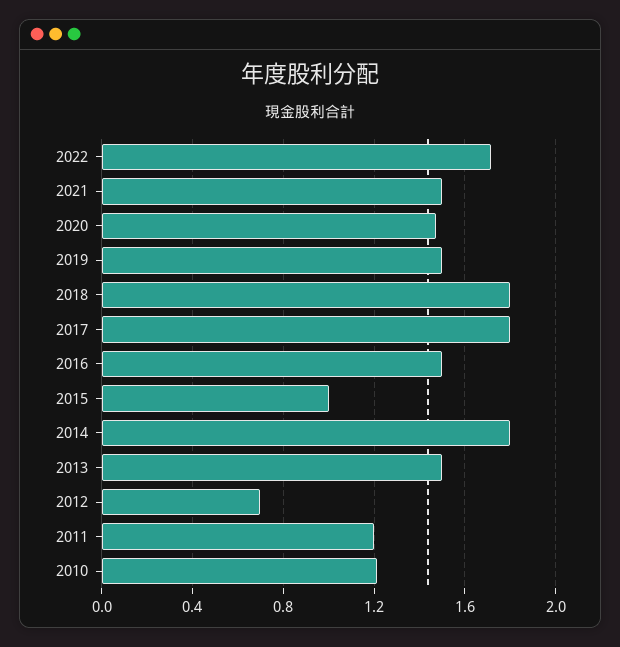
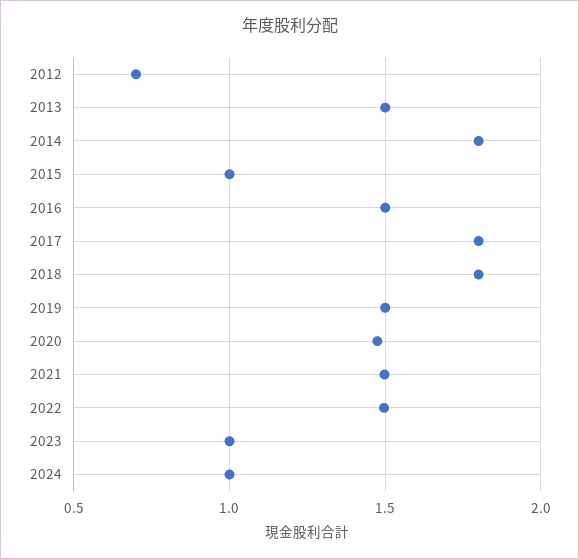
2022: 1.7 -> 1.5
2011: 1.2 -> none
2010: 1.2 -> none
2023: none -> 1
2024: none -> 1

